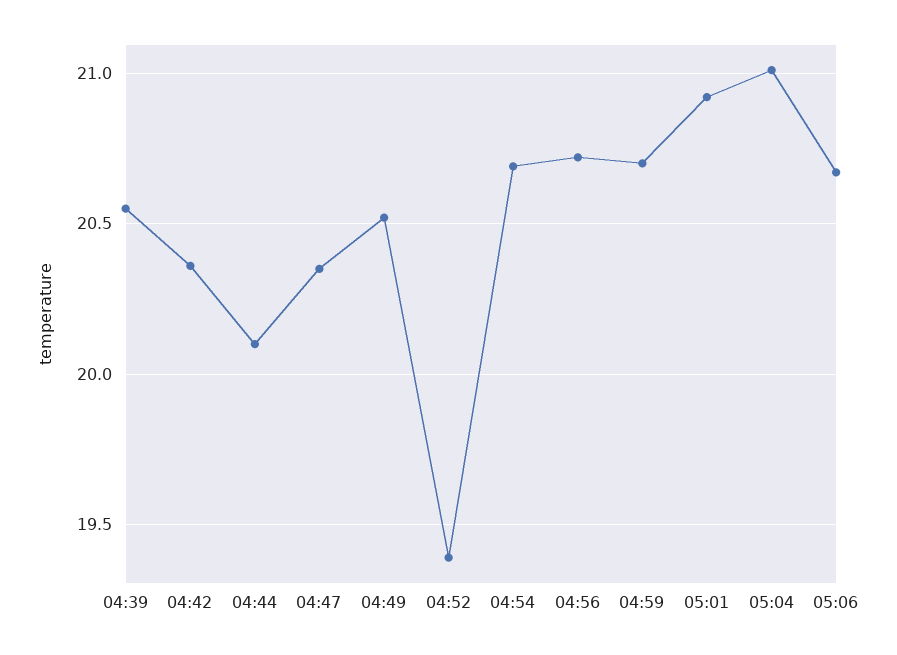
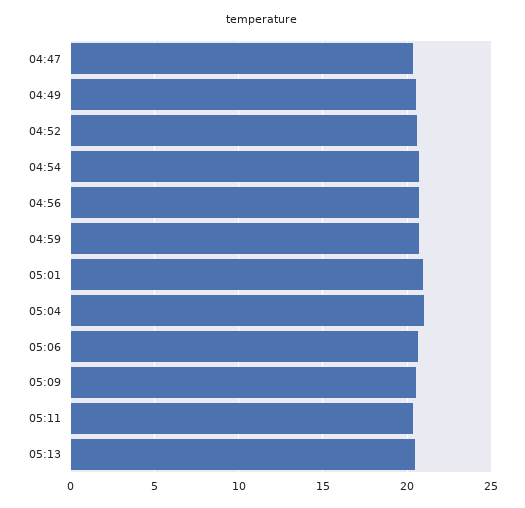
04:39: 20.55 -> none
04:42: 20.35 -> none
04:44: 20.1 -> none
04:52: 19.4 -> 20.5
05:09: none -> 20.5
05:11: none -> 20.5
05:13: none -> 20.5

